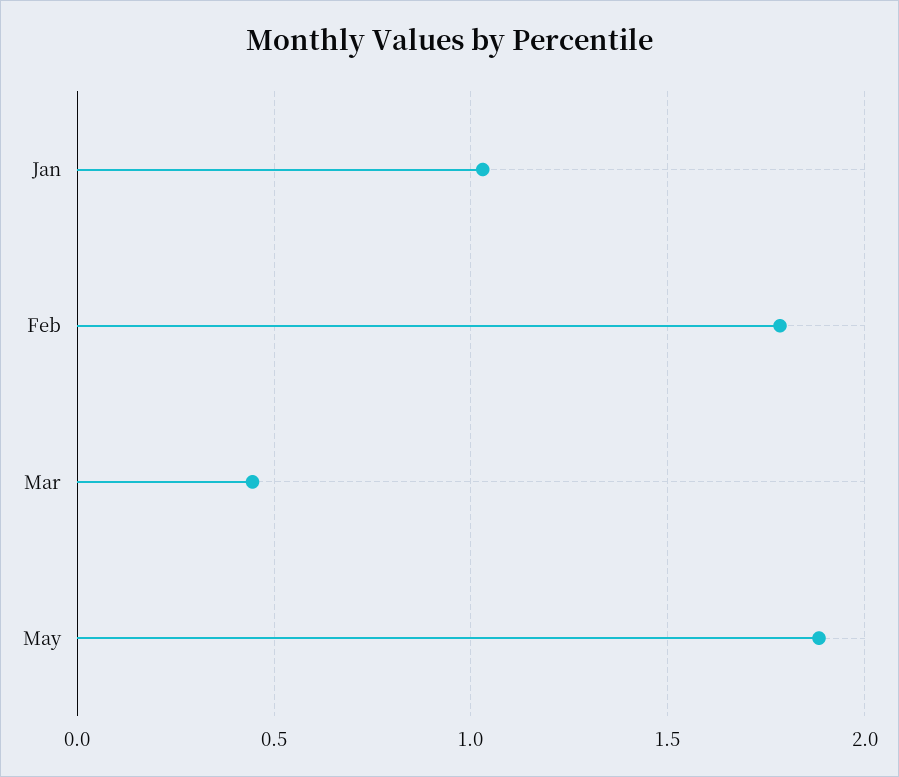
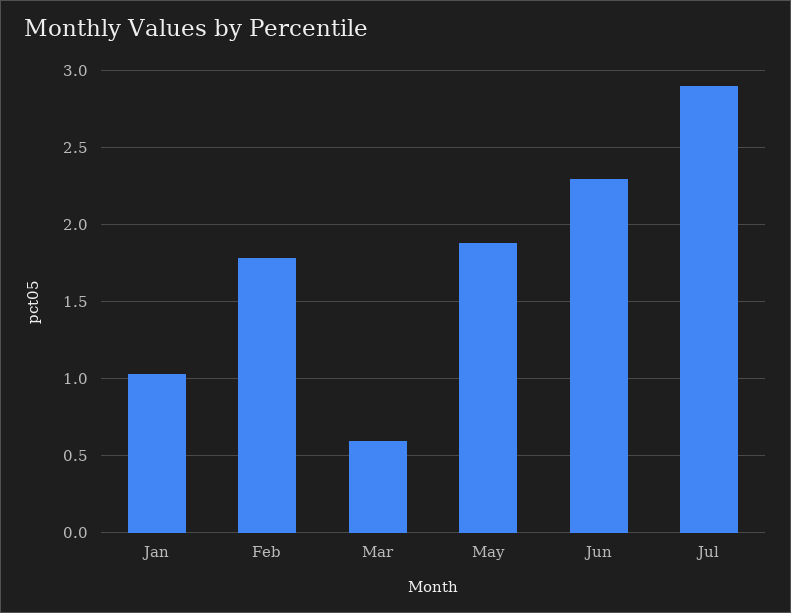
Mar: 0.45 -> 0.6
Jun: none -> 2.3
Jul: none -> 2.9

